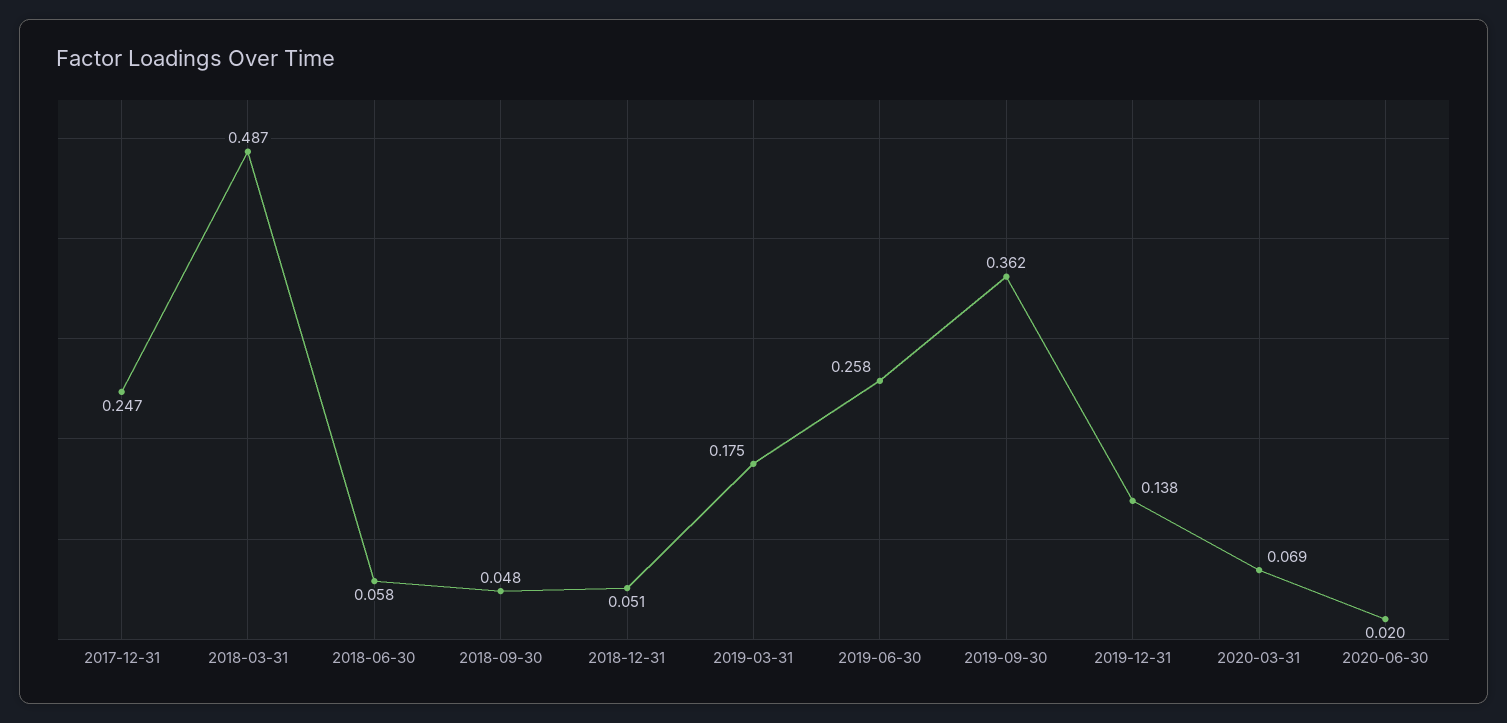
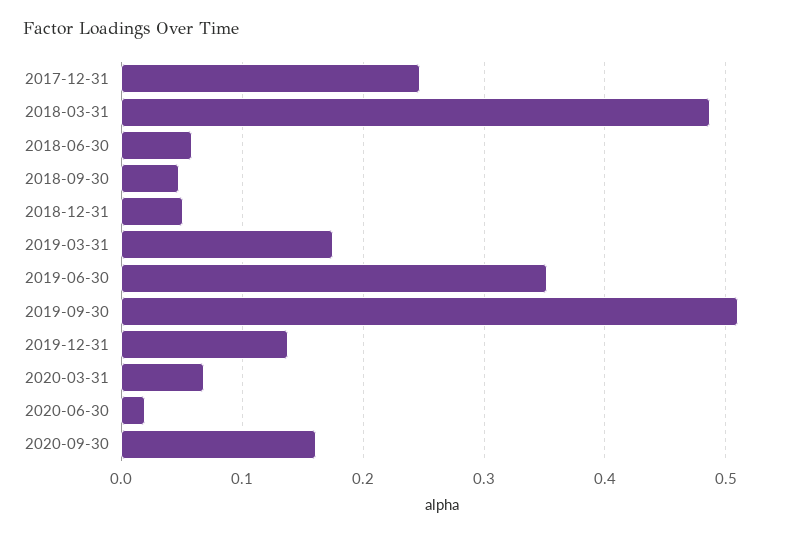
2019-06-30: 0.258 -> 0.35
2019-09-30: 0.362 -> 0.51
2020-09-30: none -> 0.16

